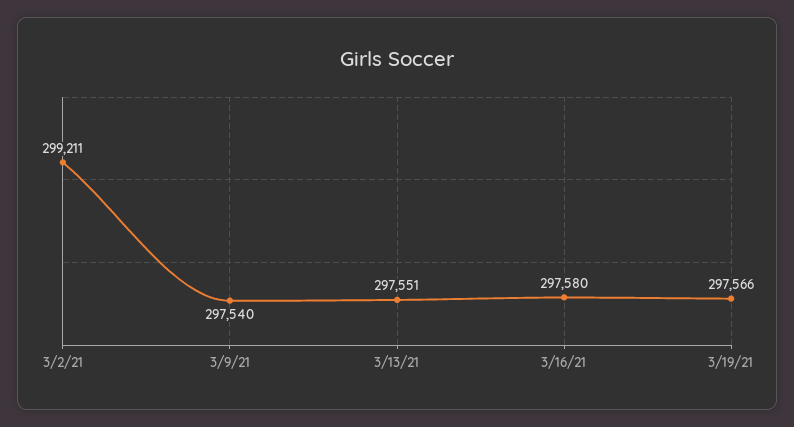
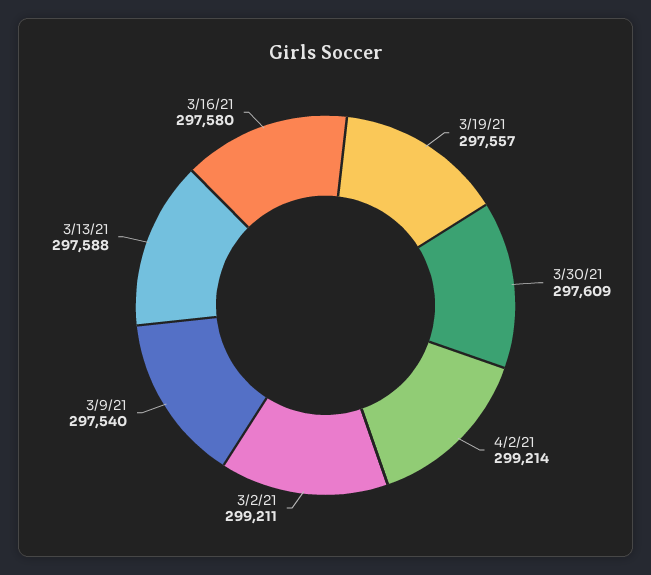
3/13/21: 297551 -> 297588
3/19/21: 297566 -> 297557
3/30/21: none -> 297609
4/2/21: none -> 299214

